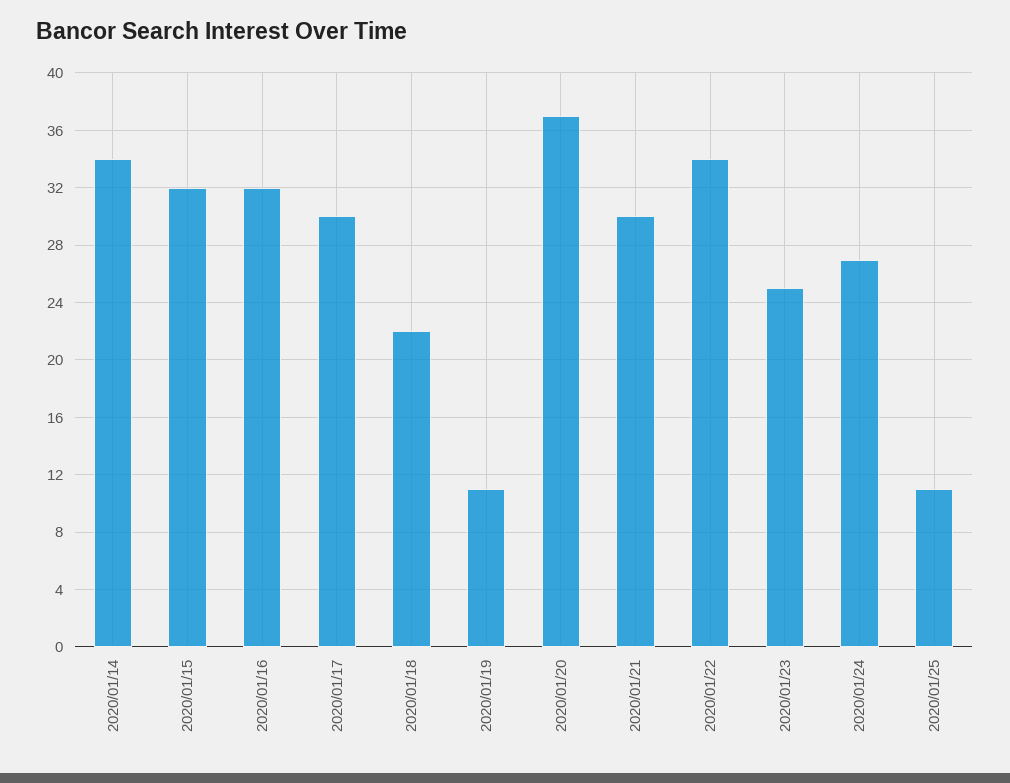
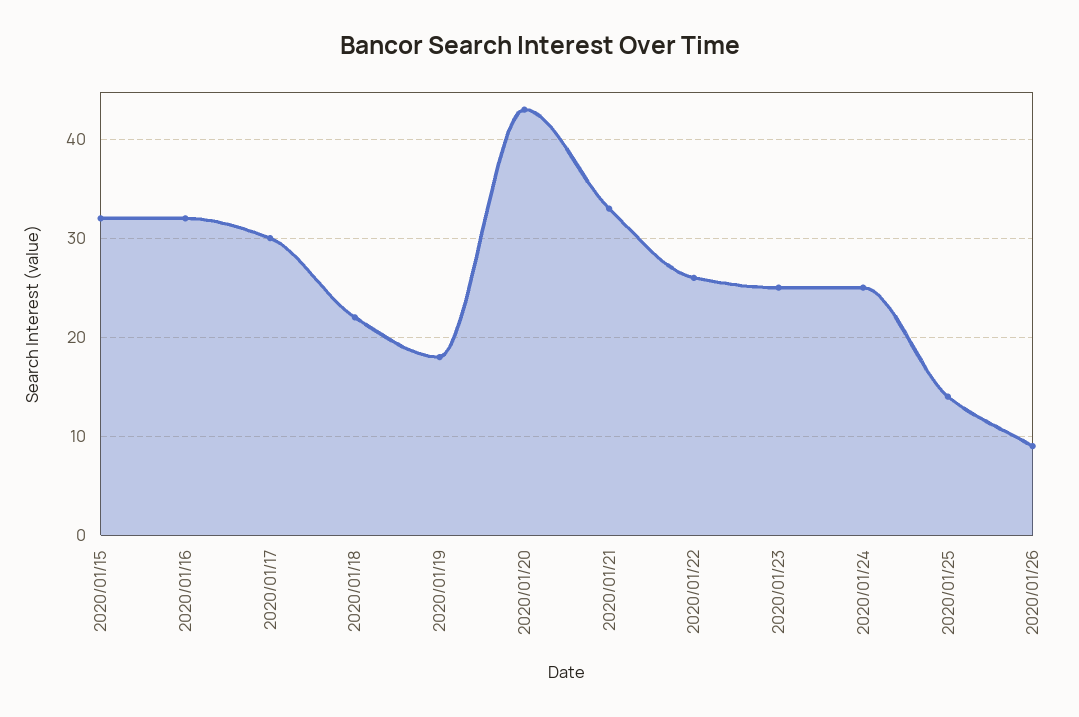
2020/01/14: 34 -> none
2020/01/19: 11 -> 18
2020/01/20: 37 -> 43
2020/01/21: 30 -> 33
2020/01/22: 34 -> 26
2020/01/24: 27 -> 25
2020/01/25: 11 -> 14
2020/01/26: none -> 9

